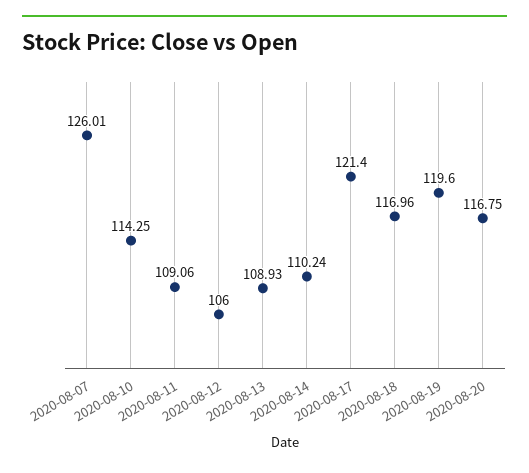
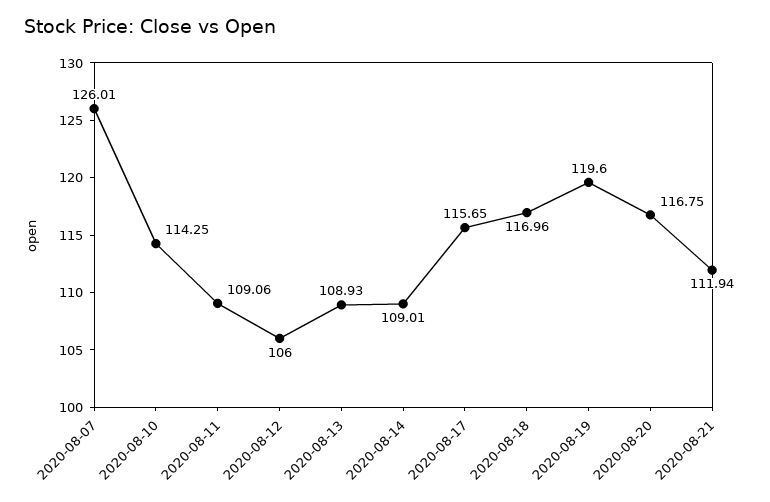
2020-08-14: 110.24 -> 109.01
2020-08-17: 121.4 -> 115.65
2020-08-21: none -> 111.94

